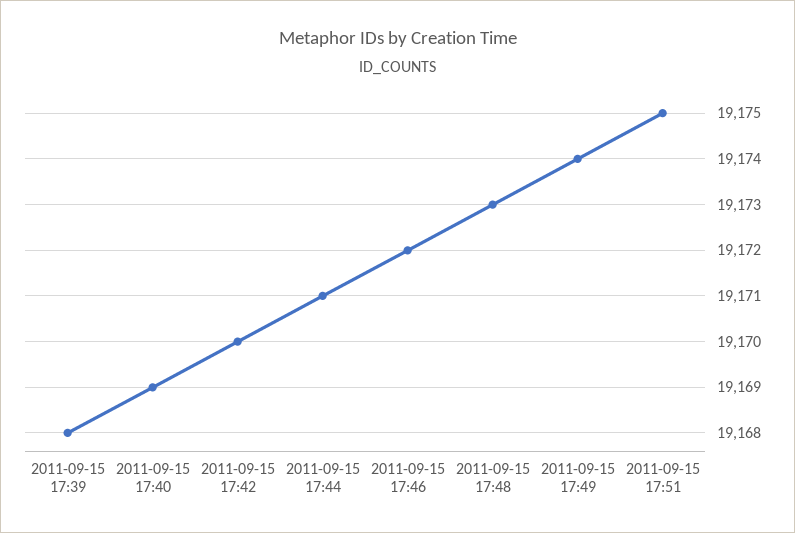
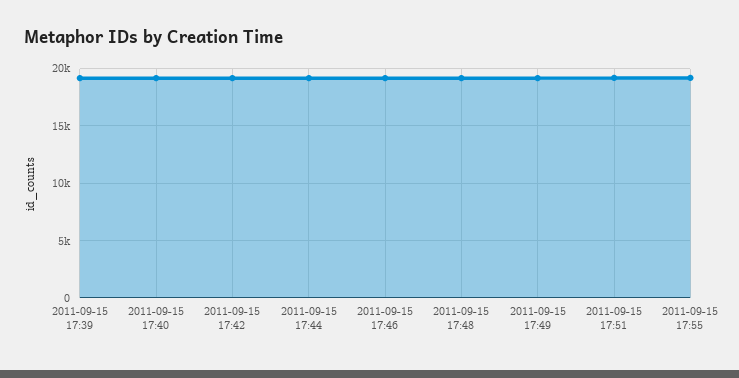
2011-09-15 17:55: none -> 19000

